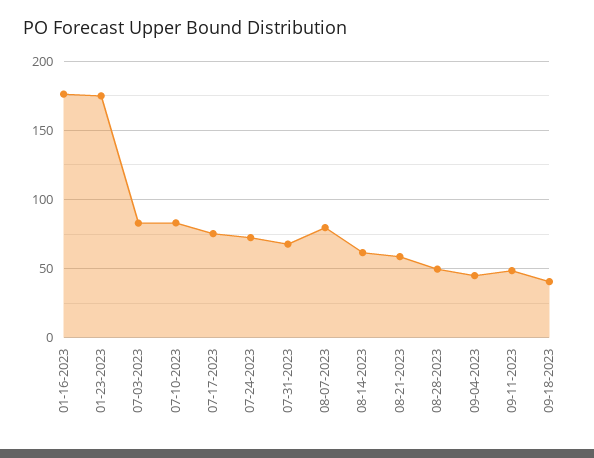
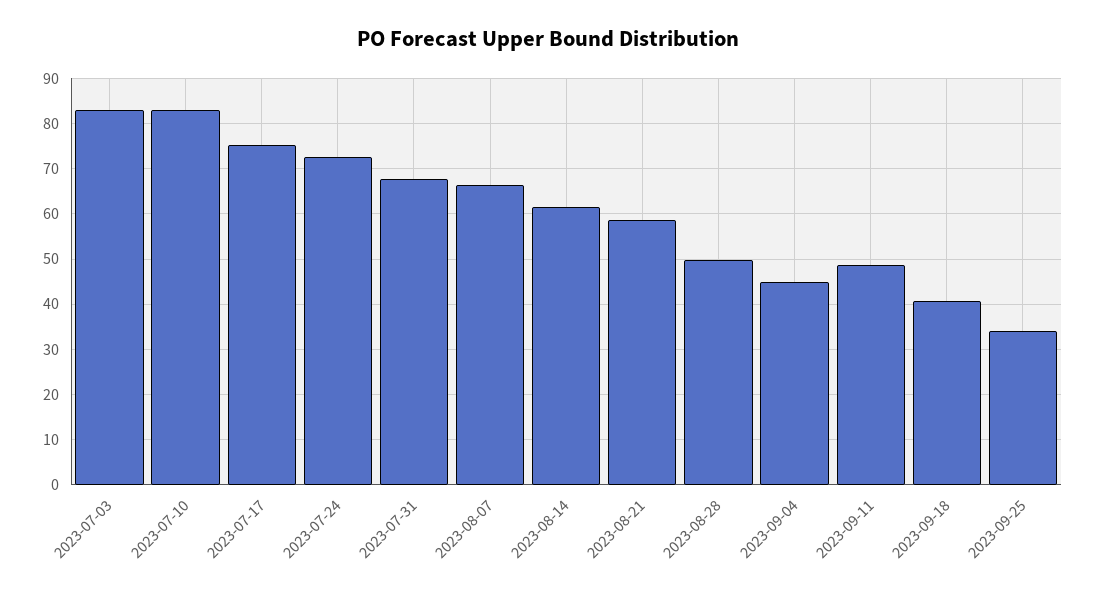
01-16-2023: 175 -> none
01-23-2023: 175 -> none
08-07-2023: 80 -> 66
2023-09-25: none -> 34

